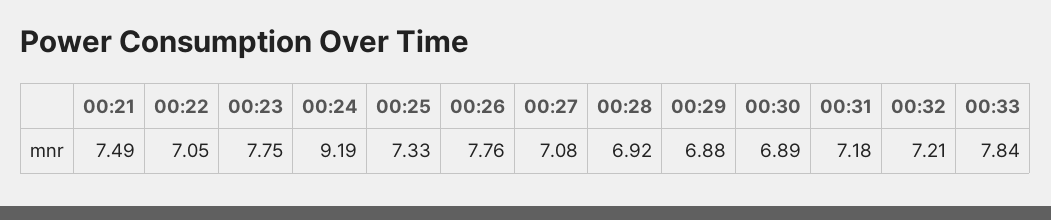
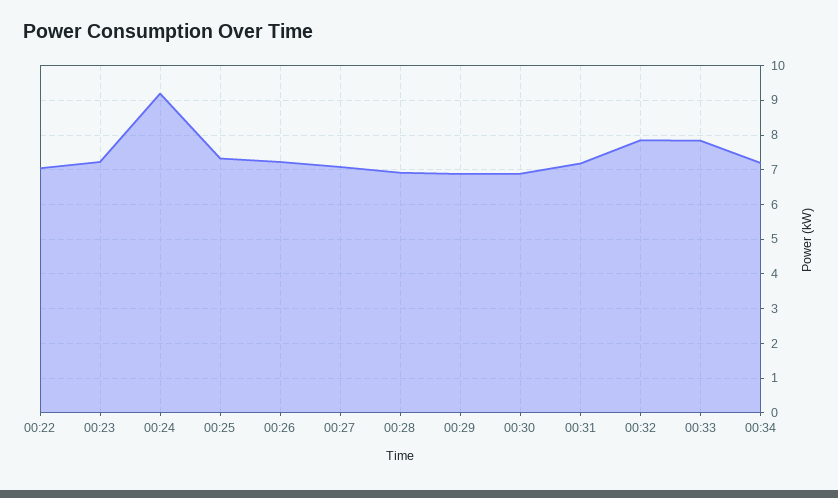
00:21: 7.49 -> none
00:23: 7.75 -> 7.2
00:26: 7.76 -> 7.2
00:32: 7.21 -> 7.8
00:34: none -> 7.2

